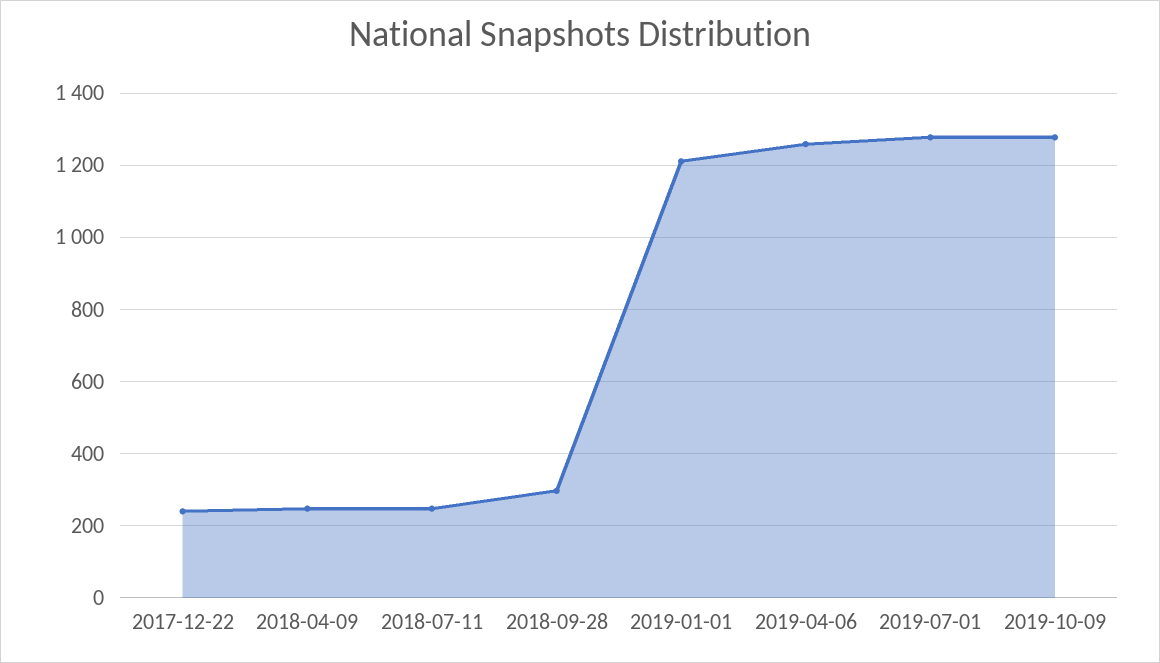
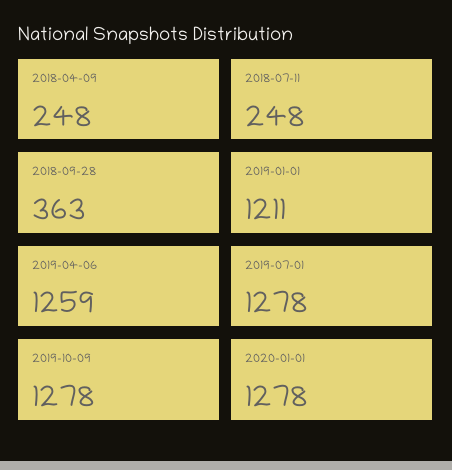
2017-12-22: 240 -> none
2018-09-28: 300 -> 363
2020-01-01: none -> 1278

